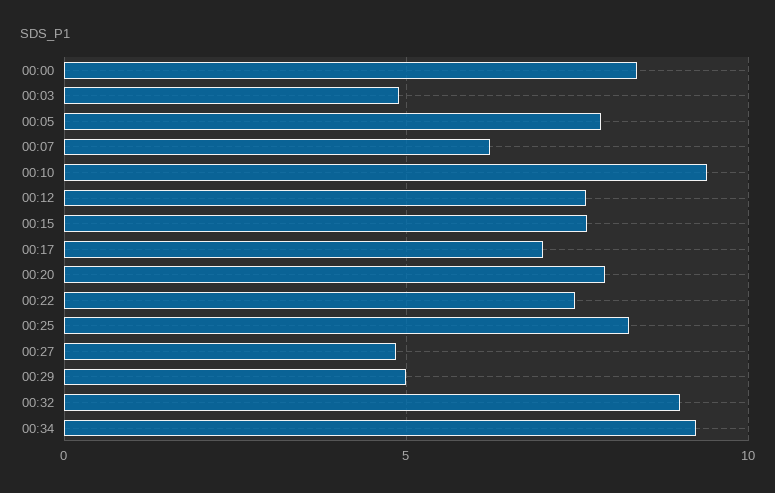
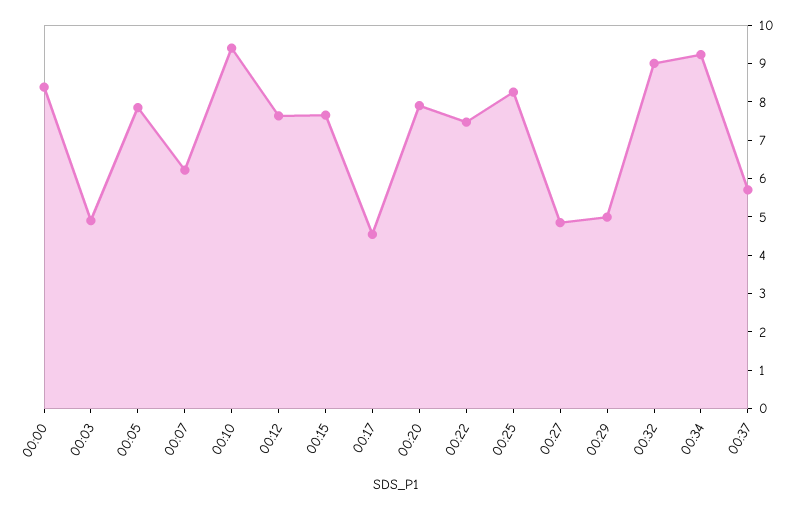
00:17: 7 -> 4.5
00:37: none -> 5.75

